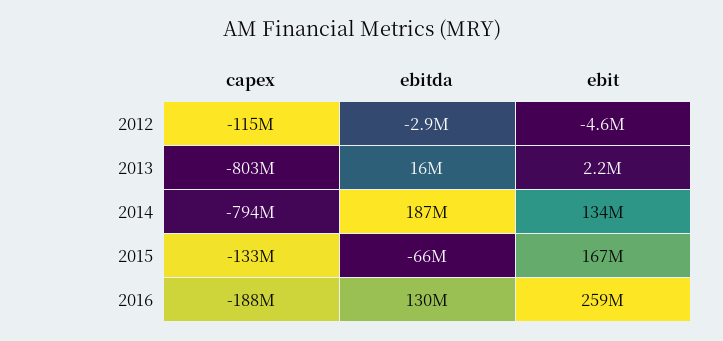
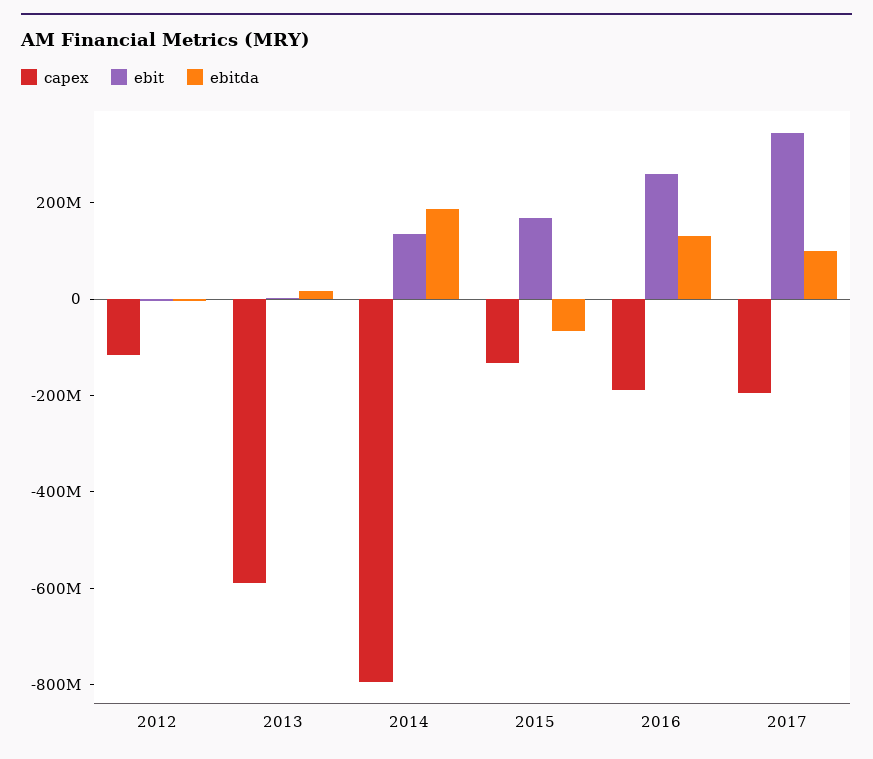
capex, 2013: -803000000 -> -600000000
capex, 2017: none -> -200000000
ebit, 2017: none -> 350000000
ebitda, 2017: none -> 100000000

